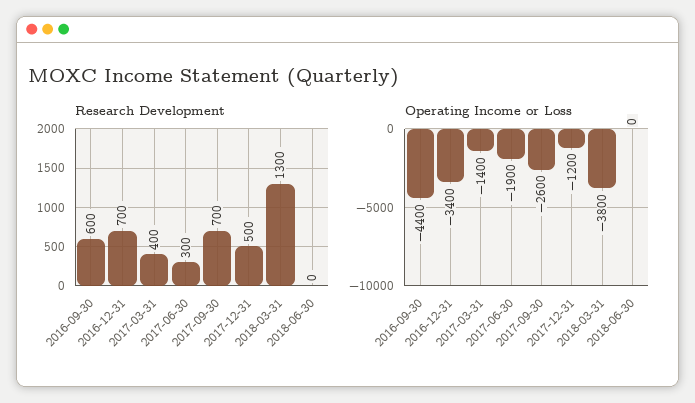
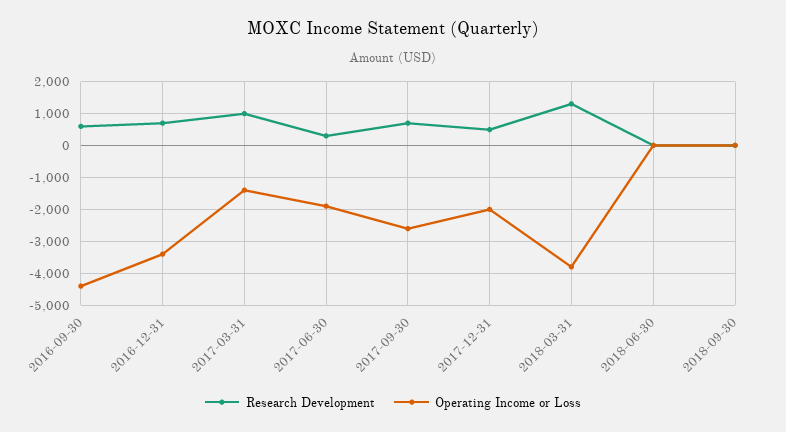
Research Development, 2017-03-31: 400 -> 1000
Operating Income or Loss, 2017-12-31: -1200 -> -2000
Research Development, 2018-09-30: none -> 0
Operating Income or Loss, 2018-09-30: none -> 0

